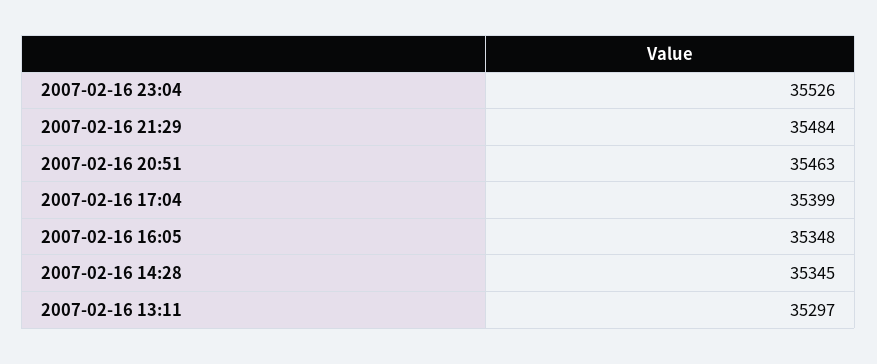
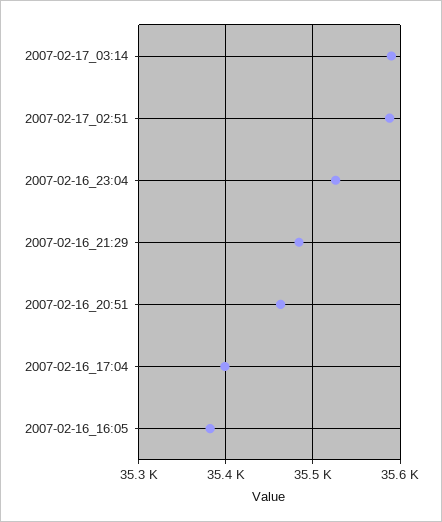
2007-02-16 16:05: 35348 -> 35380
2007-02-16 14:28: 35345 -> none
2007-02-16 13:11: 35297 -> none
2007-02-17_03:14: none -> 35590
2007-02-17_02:51: none -> 35590

